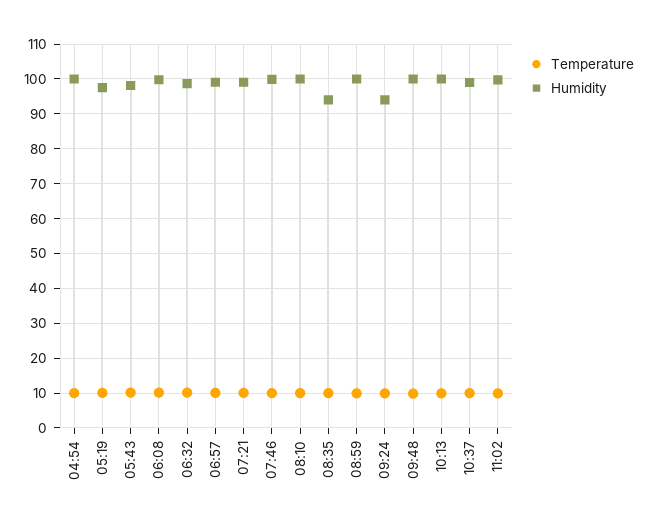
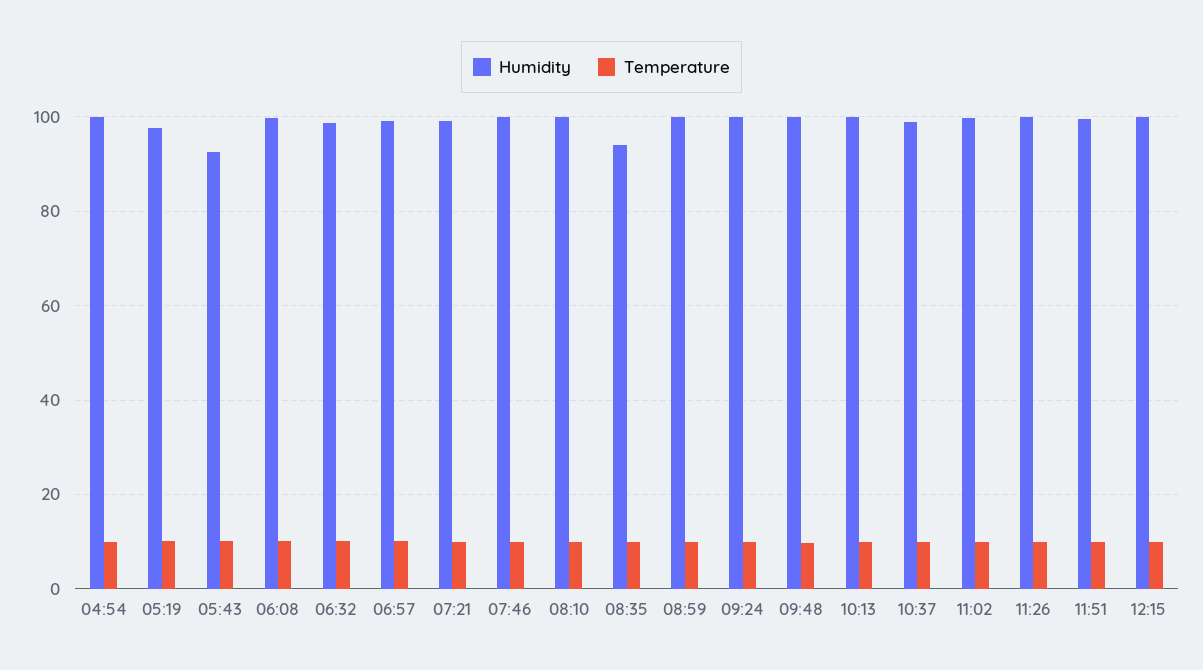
Humidity, 05:43: 98 -> 92
Humidity, 09:24: 94 -> 100
Humidity, 11:26: none -> 100
Temperature, 11:26: none -> 10
Humidity, 11:51: none -> 100
Temperature, 11:51: none -> 10
Humidity, 12:15: none -> 100
Temperature, 12:15: none -> 10

